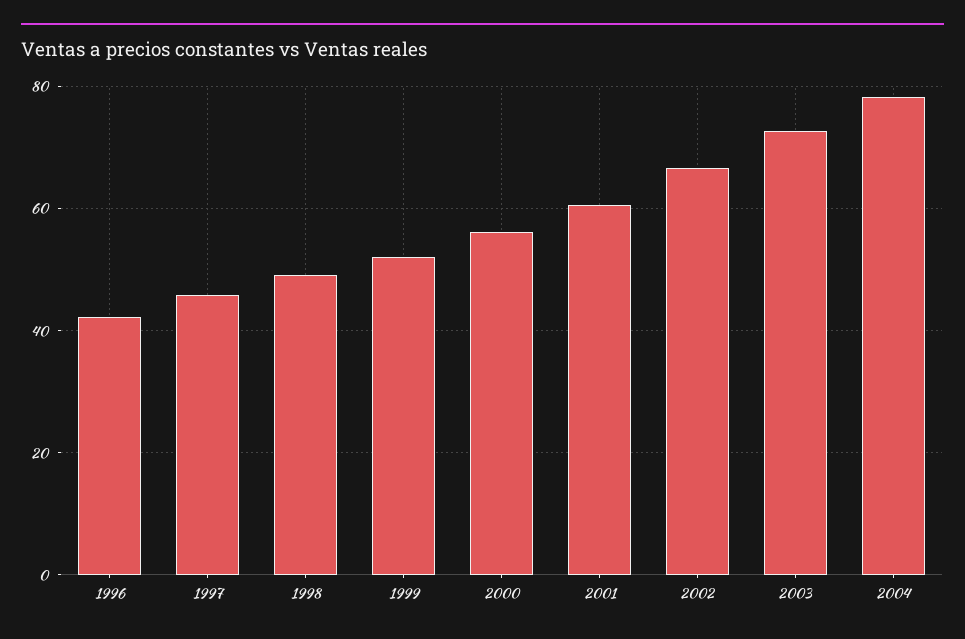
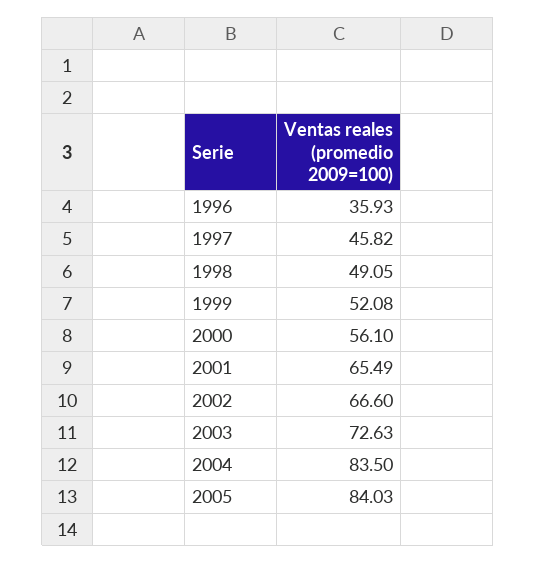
1996: 42 -> 35.93
2001: 60 -> 65.49
2004: 78 -> 83.5
2005: none -> 84.03

